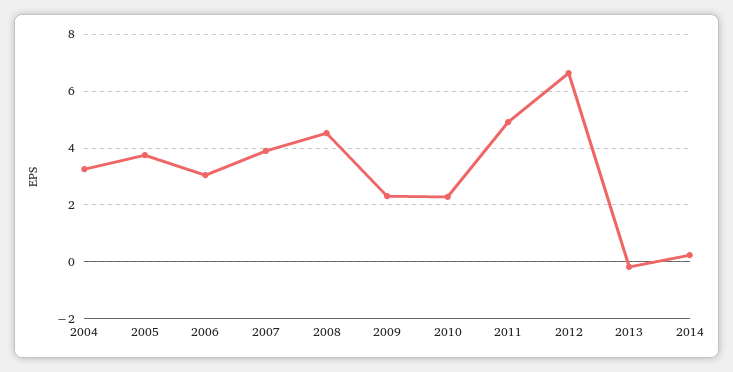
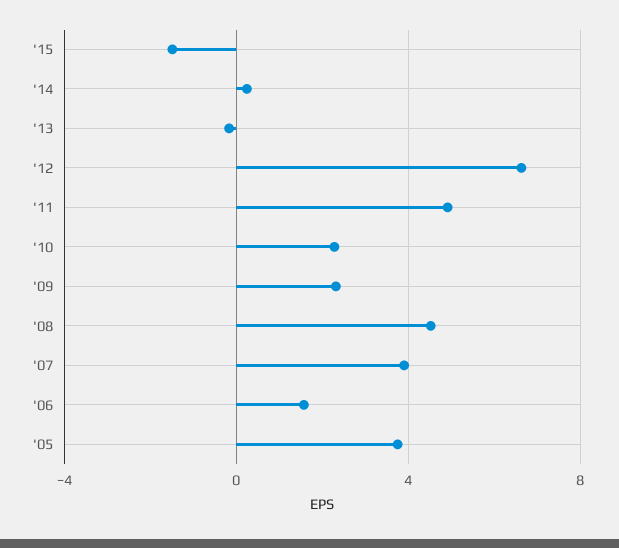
2004: 3.25 -> none
2006: 3 -> 1.5
'15: none -> -1.5

